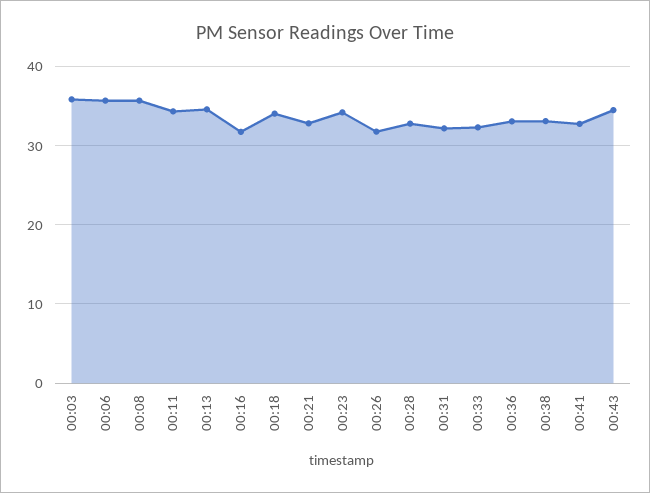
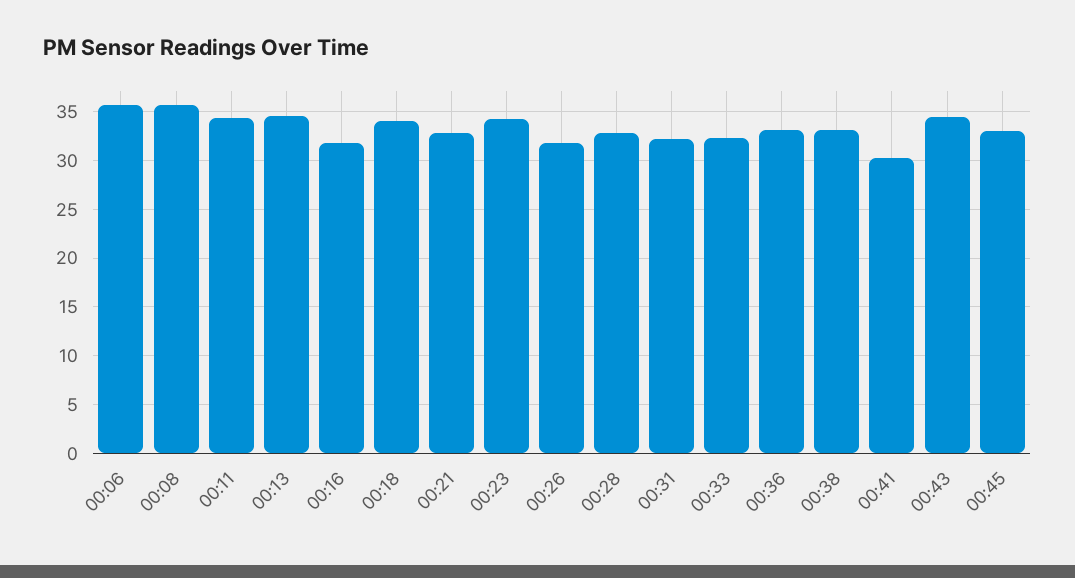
00:03: 36 -> none
00:41: 33 -> 30
00:45: none -> 33

